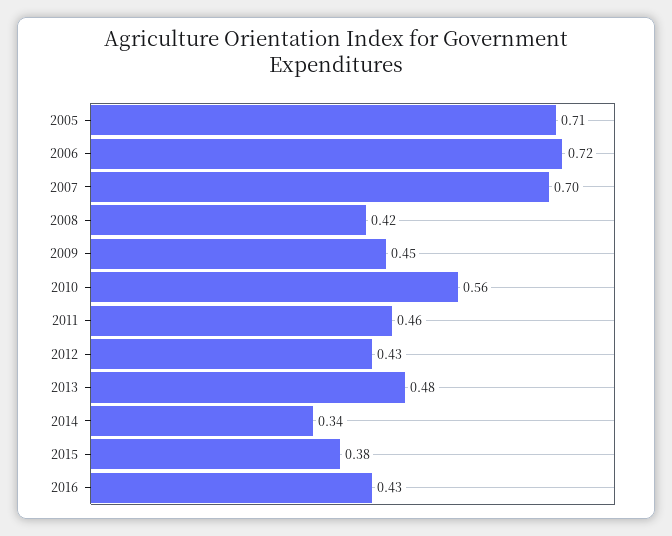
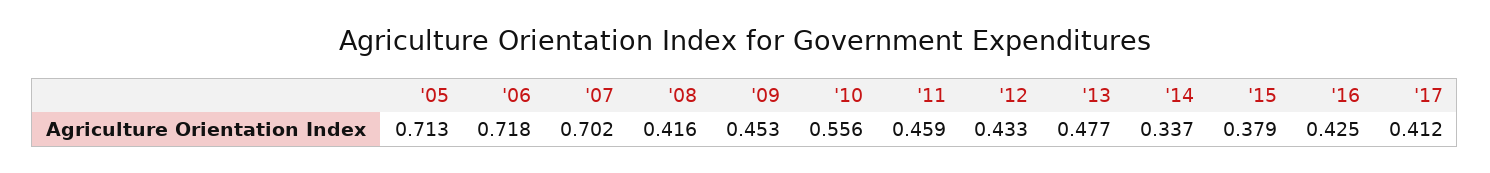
'17: none -> 0.412

